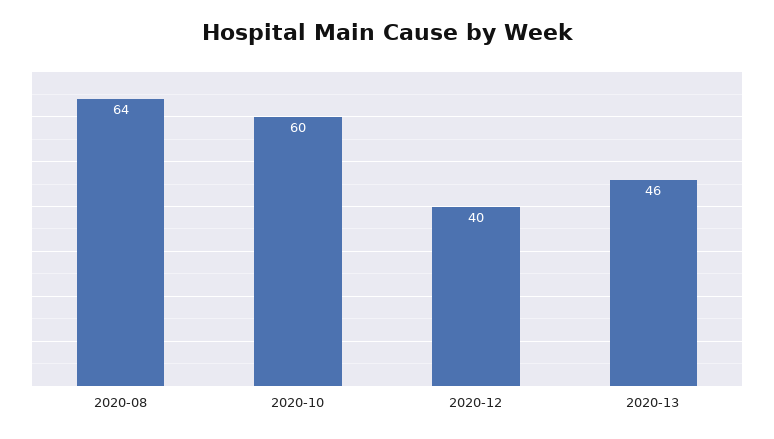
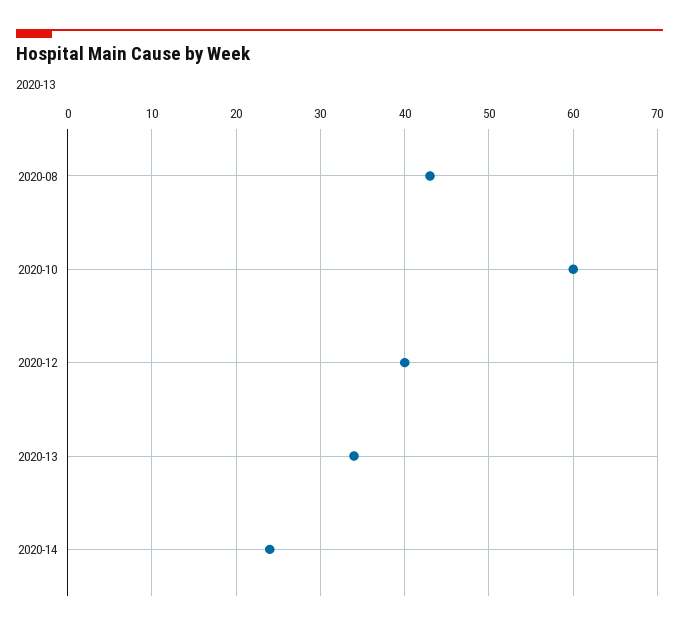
2020-08: 64 -> 43
2020-13: 46 -> 34
2020-14: none -> 24

